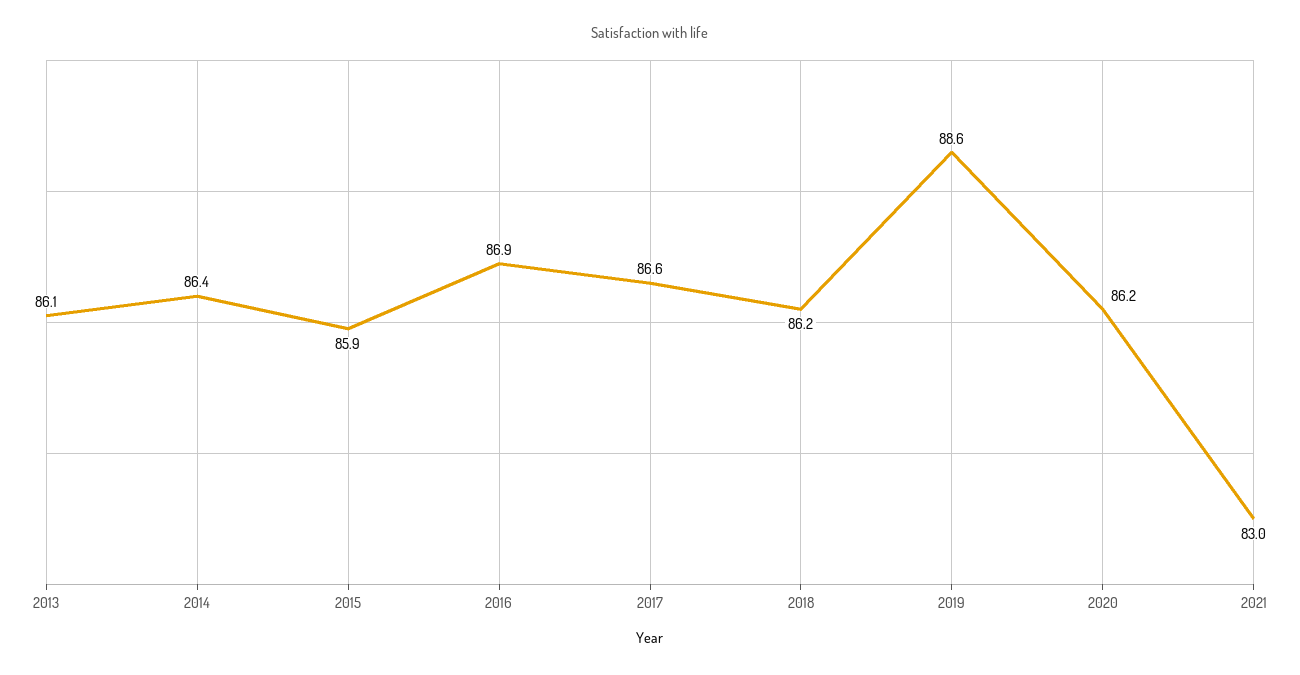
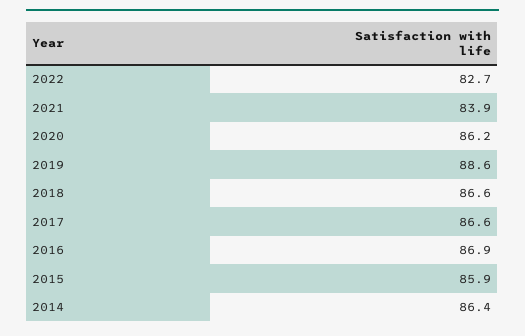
2013: 86.1 -> none
2018: 86.2 -> 86.6
2021: 83 -> 83.9
2022: none -> 82.7

